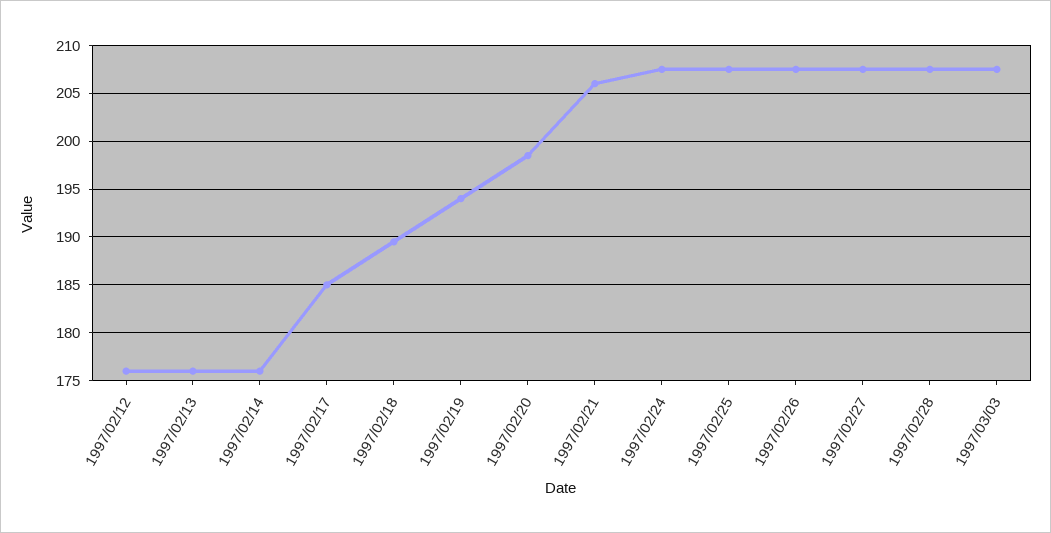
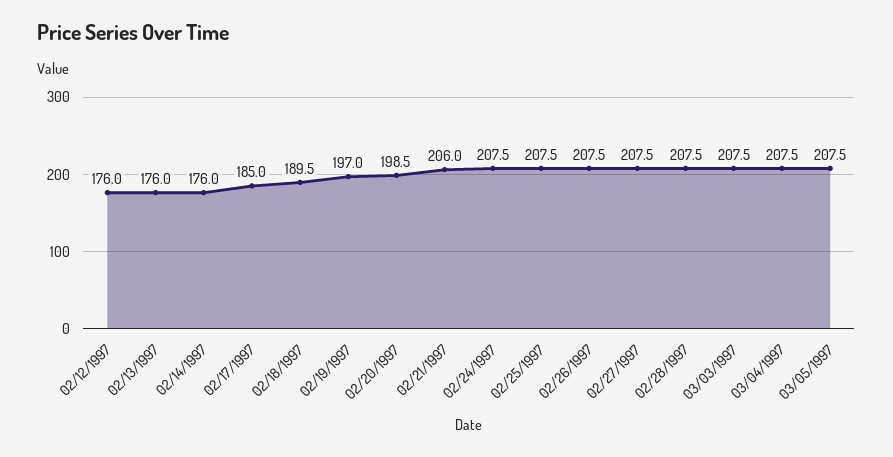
1997/02/19: 194 -> 197
03/04/1997: none -> 207.5
03/05/1997: none -> 207.5

